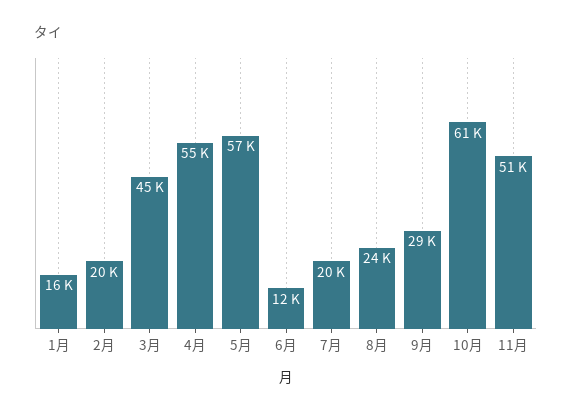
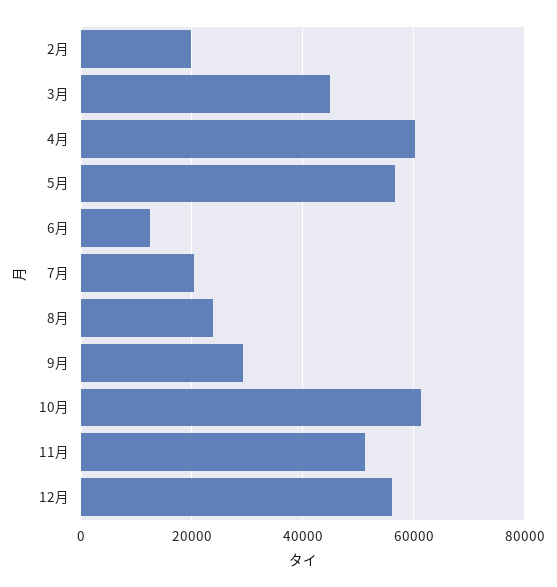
1月: 16000 -> none
4月: 55000 -> 60000
12月: none -> 56000

